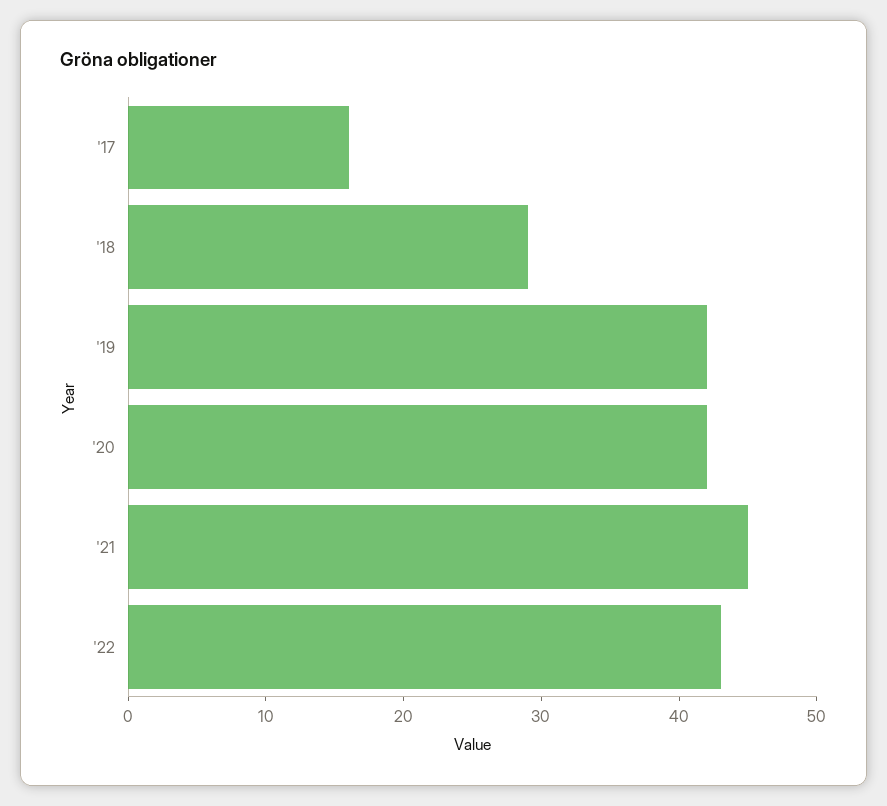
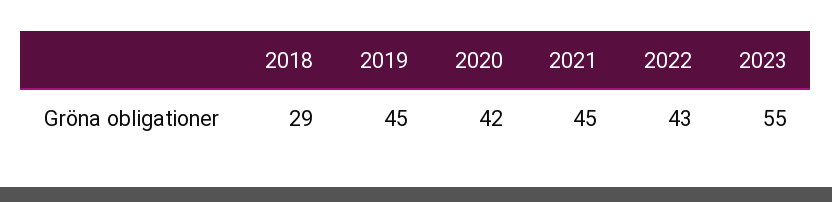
'17: 16 -> none
'19: 42 -> 45
2023: none -> 55

